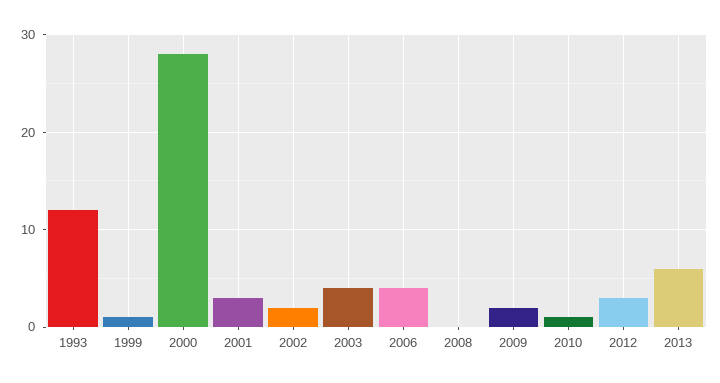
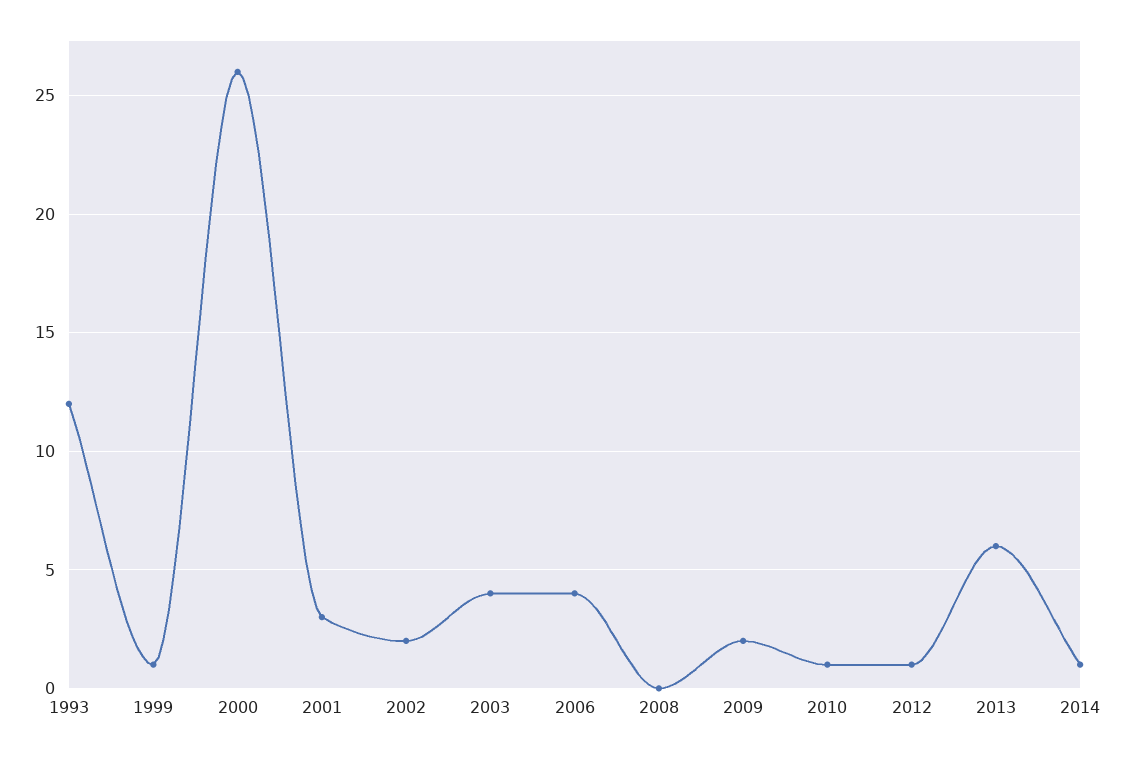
2000: 28 -> 26
2012: 3 -> 1
2014: none -> 1

